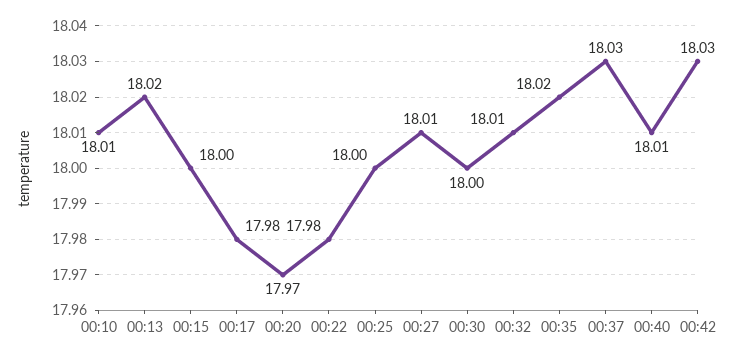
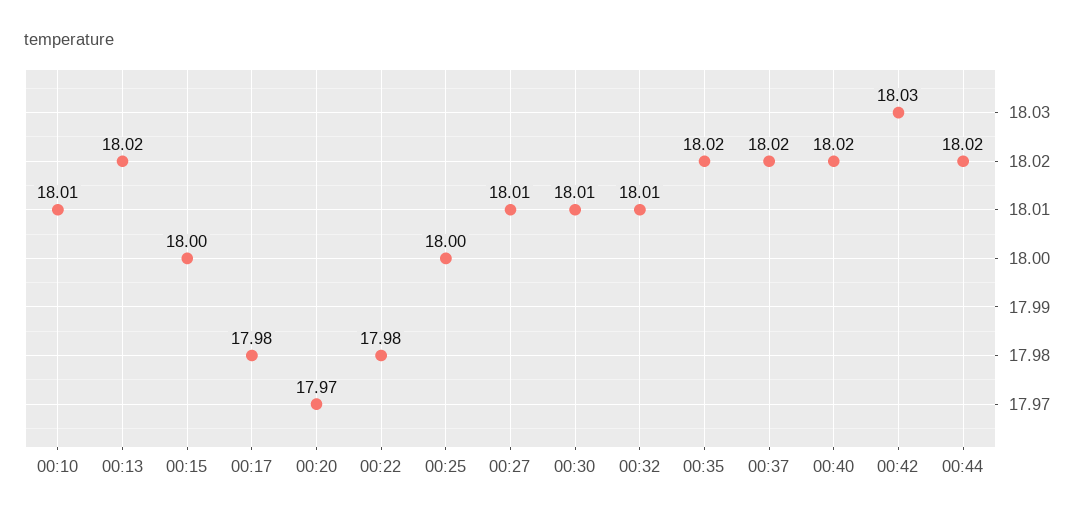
00:30: 18 -> 18.01
00:37: 18.03 -> 18.02
00:40: 18.01 -> 18.02
00:44: none -> 18.02

